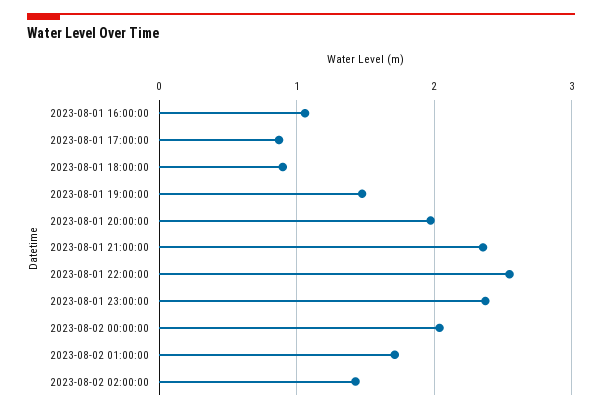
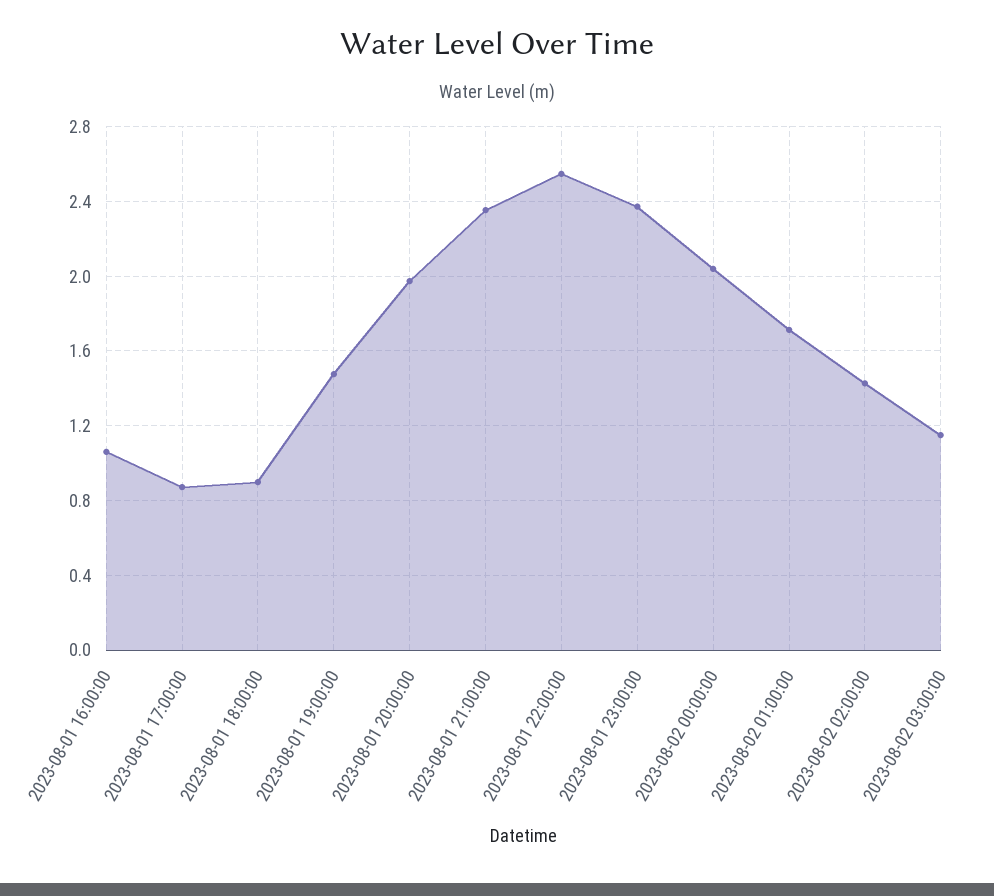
2023-08-02 03:00:00: none -> 1.15

